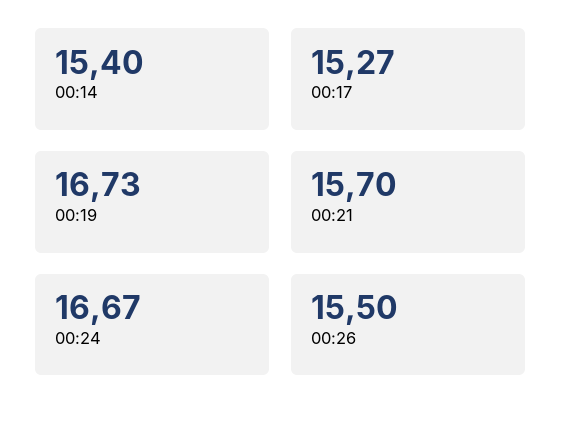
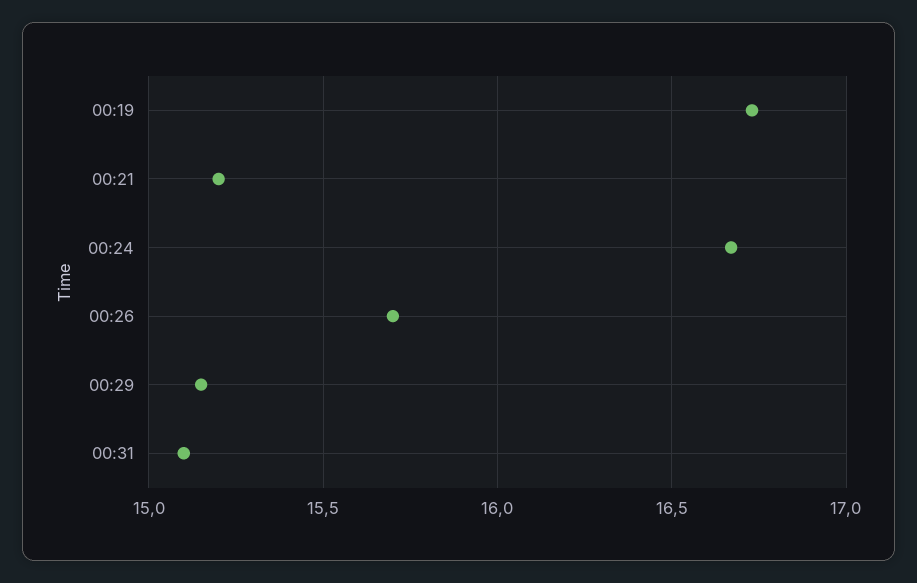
00:14: 15.4 -> none
00:17: 15.27 -> none
00:21: 15.7 -> 15.2
00:26: 15.5 -> 15.7
00:29: none -> 15.15
00:31: none -> 15.1

